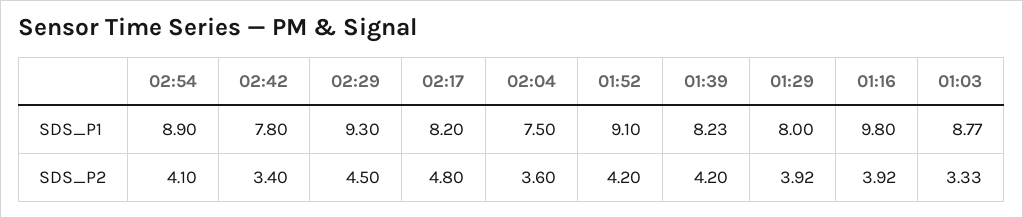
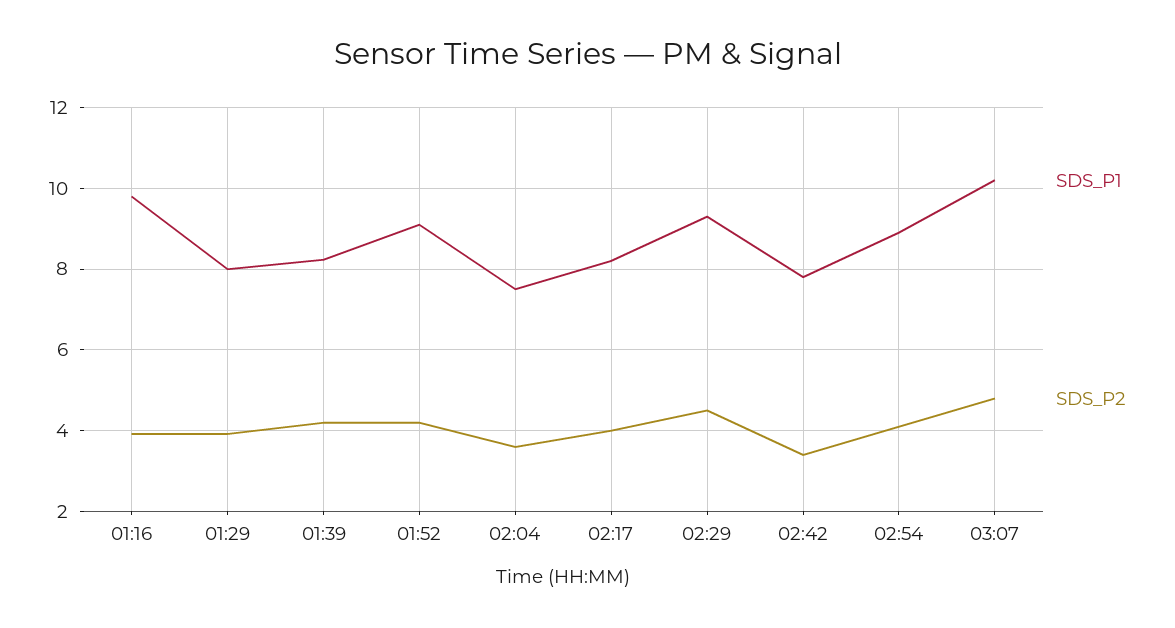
SDS_P1, 01:03: 8.77 -> none
SDS_P2, 02:17: 4.8 -> 4
SDS_P2, 01:03: 3.33 -> none
SDS_P1, 03:07: none -> 10.2
SDS_P2, 03:07: none -> 4.8

